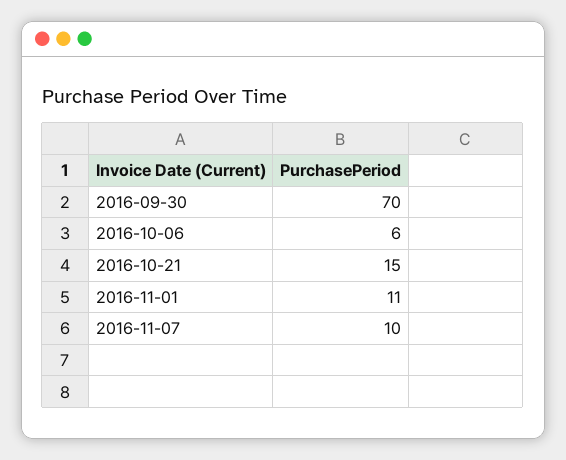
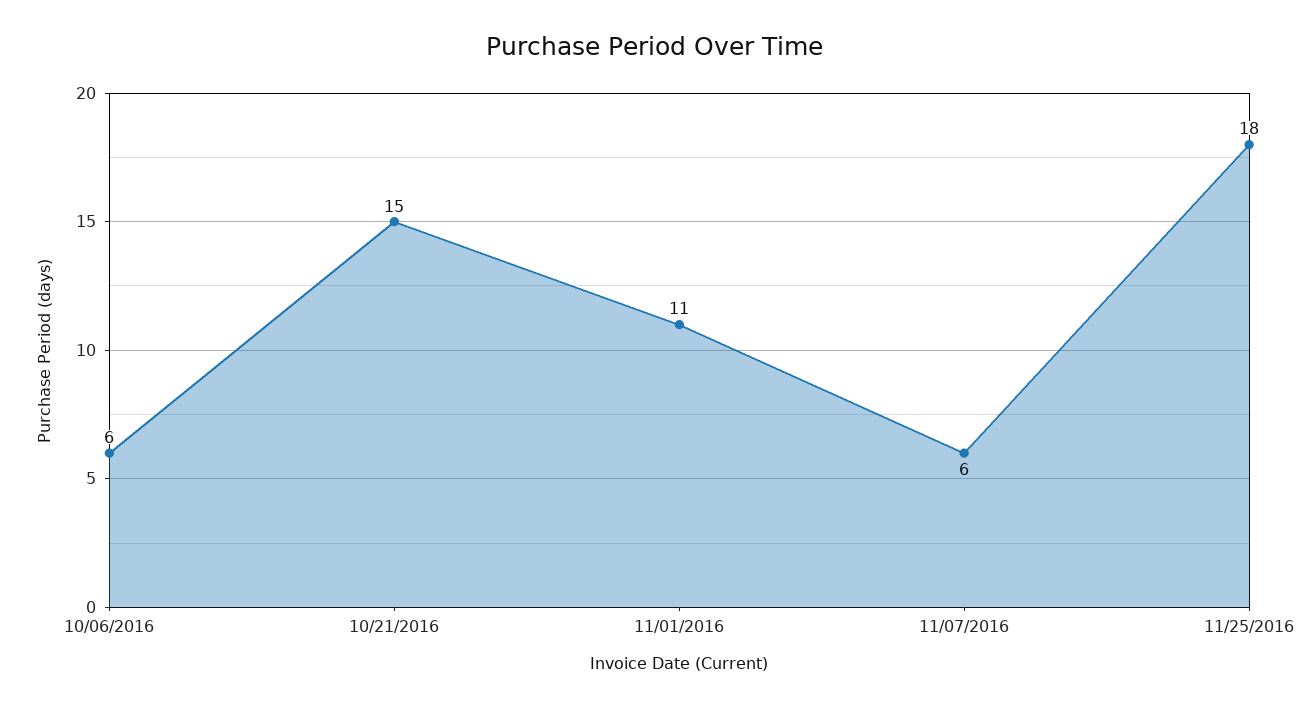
2016-09-30: 70 -> none
2016-11-07: 10 -> 6
11/25/2016: none -> 18

